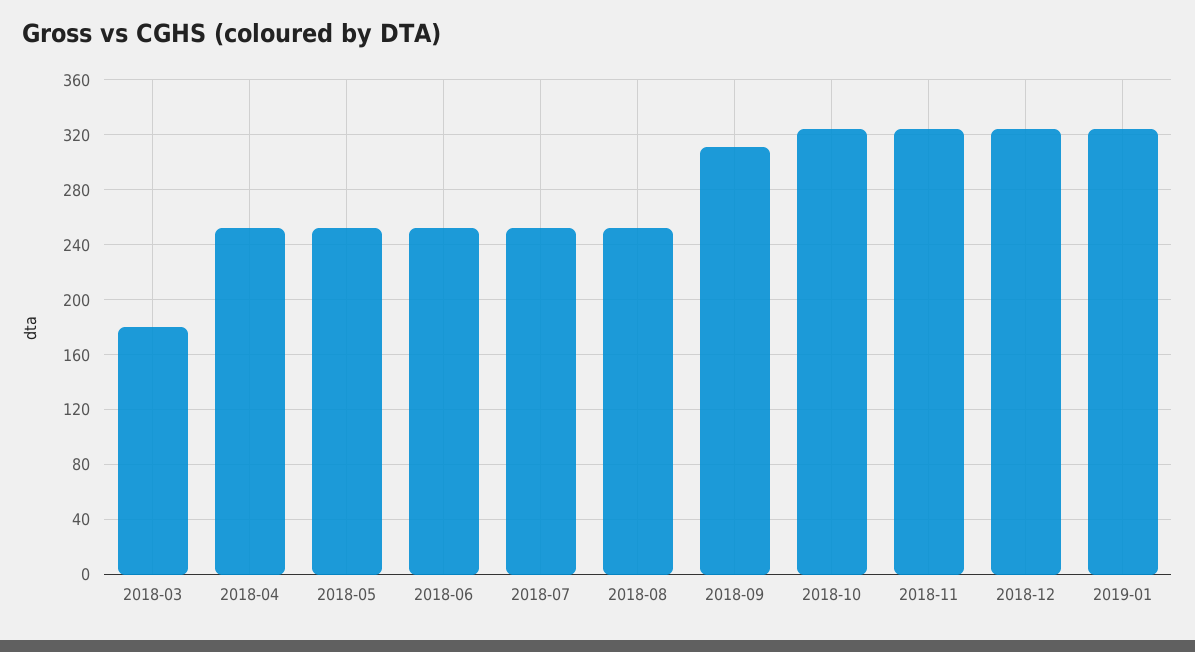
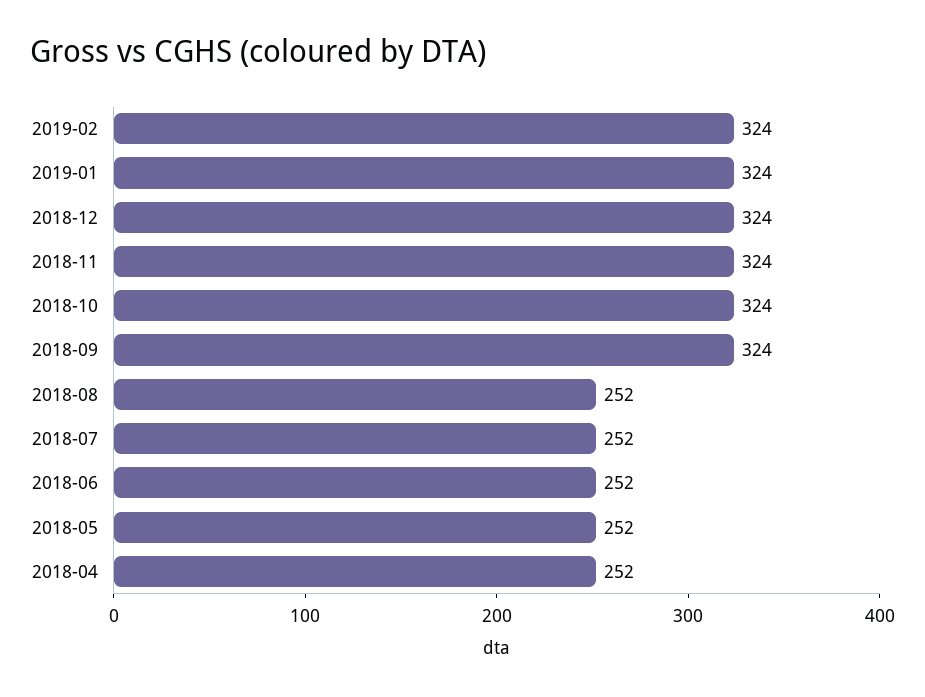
2018-03: 180 -> none
2018-09: 310 -> 324
2019-02: none -> 324

